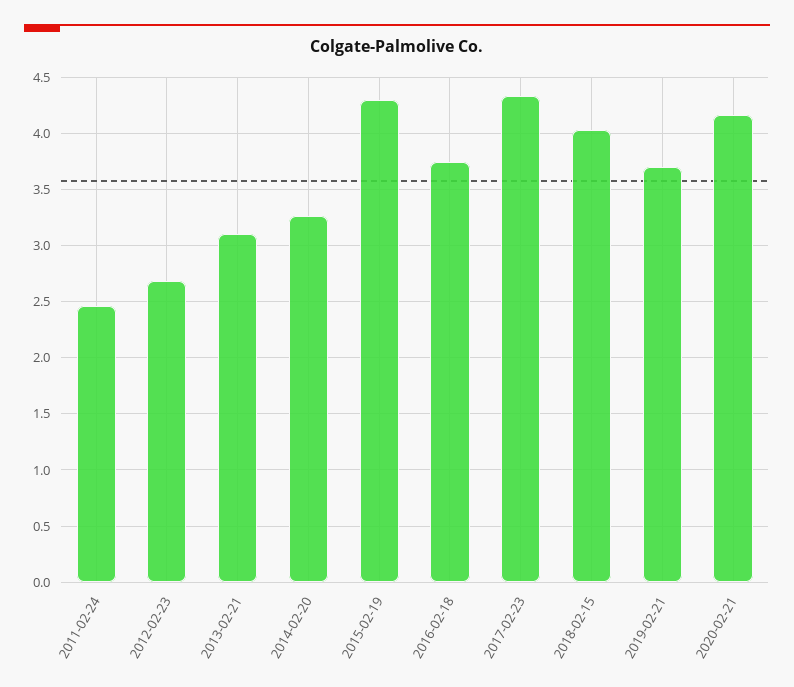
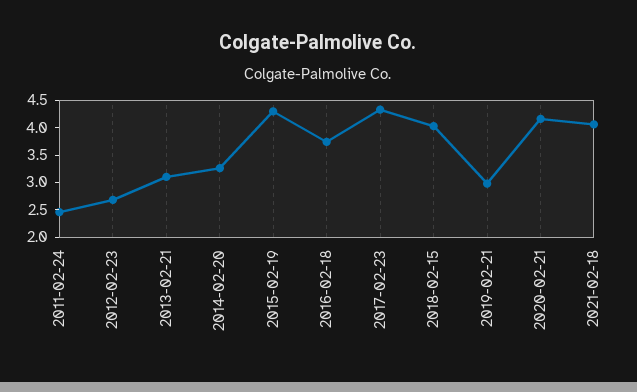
2019-02-21: 3.7 -> 3
2021-02-18: none -> 4

